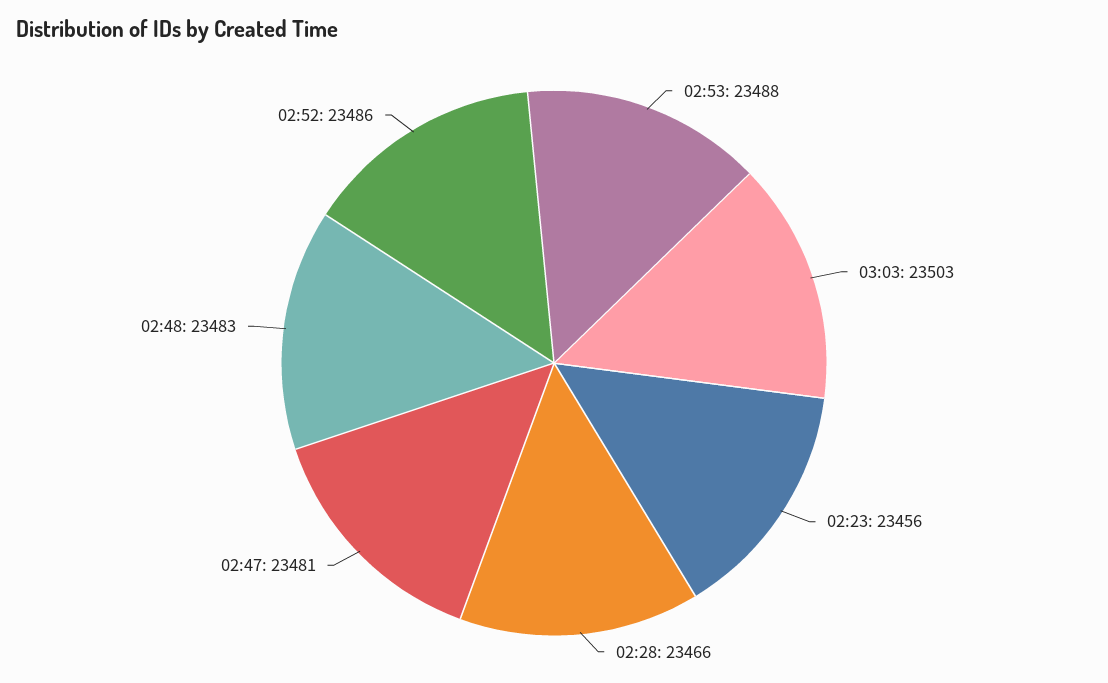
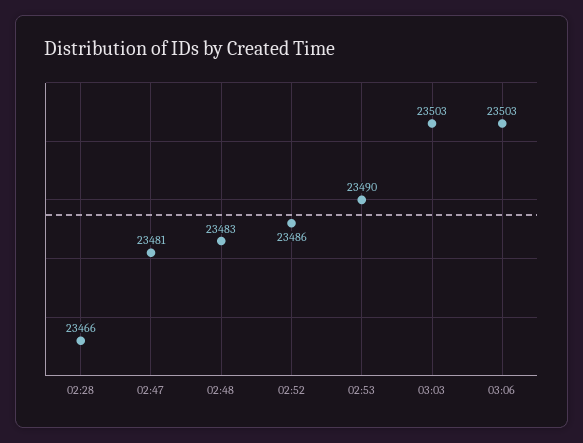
02:53: 23488 -> 23490
02:23: 23456 -> none
03:06: none -> 23503

